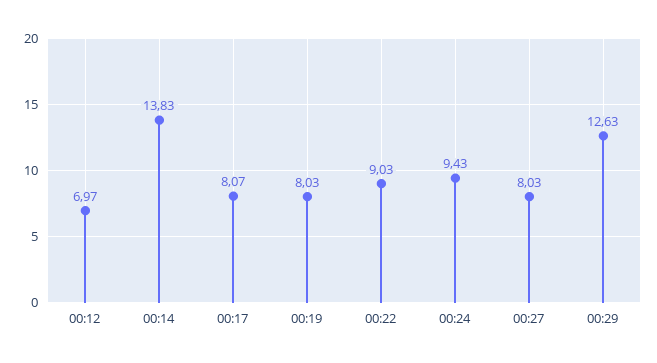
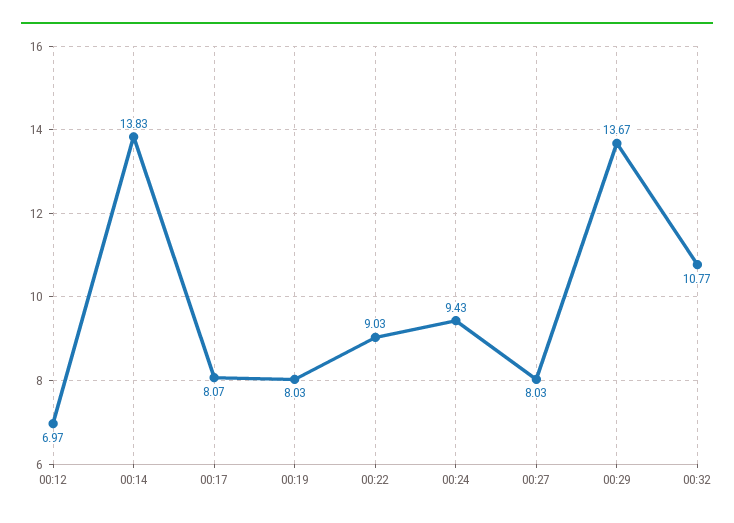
00:29: 12.63 -> 13.67
00:32: none -> 10.77

